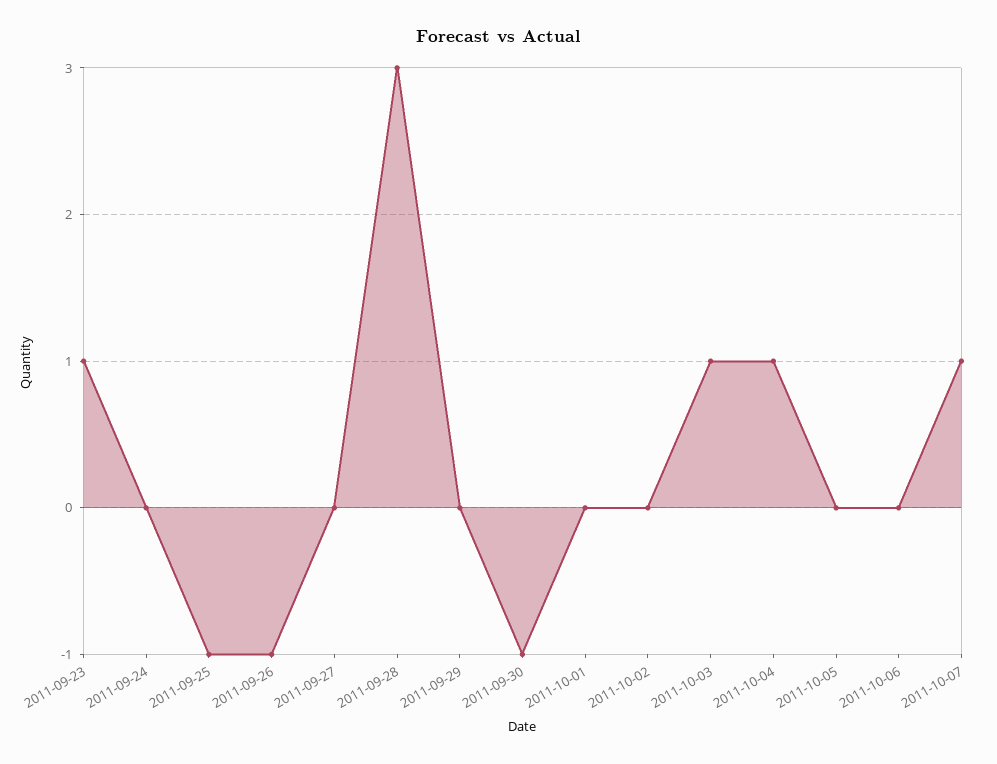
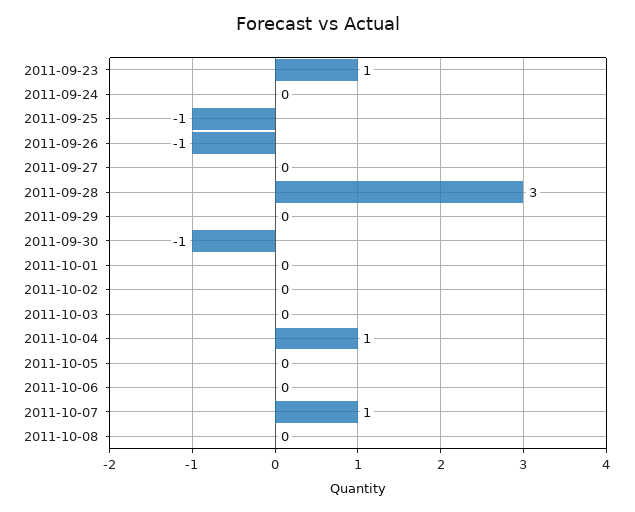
2011-10-03: 1 -> 0
2011-10-08: none -> 0

